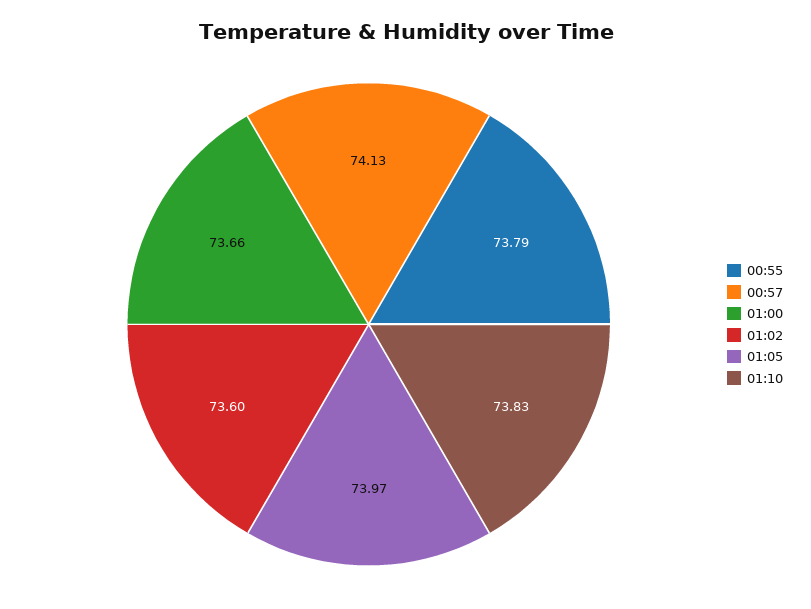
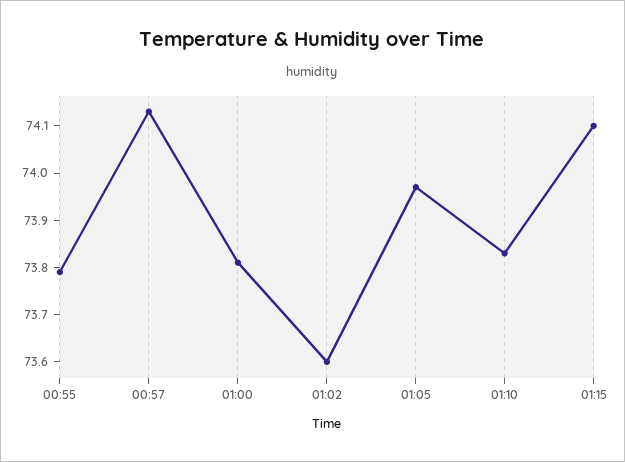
01:00: 73.66 -> 73.8
01:15: none -> 74.1

